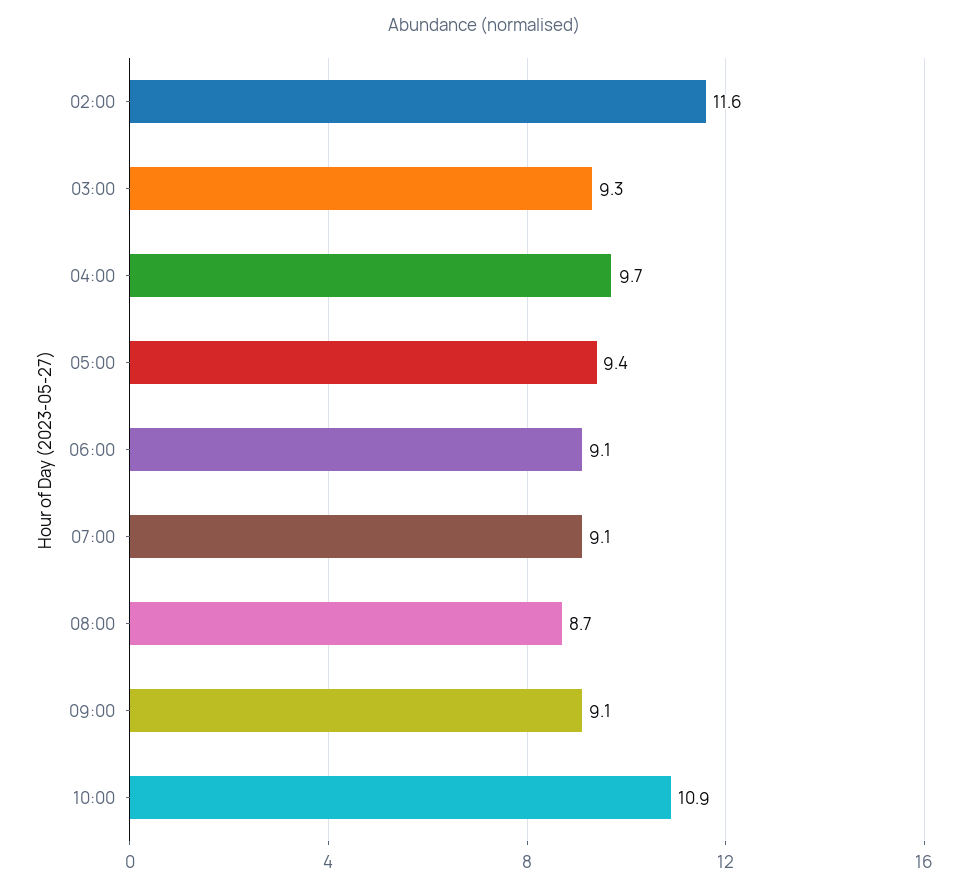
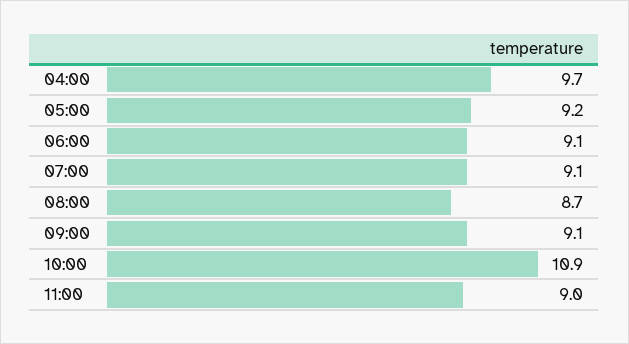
02:00: 11.6 -> none
03:00: 9.3 -> none
05:00: 9.4 -> 9.2
11:00: none -> 9

